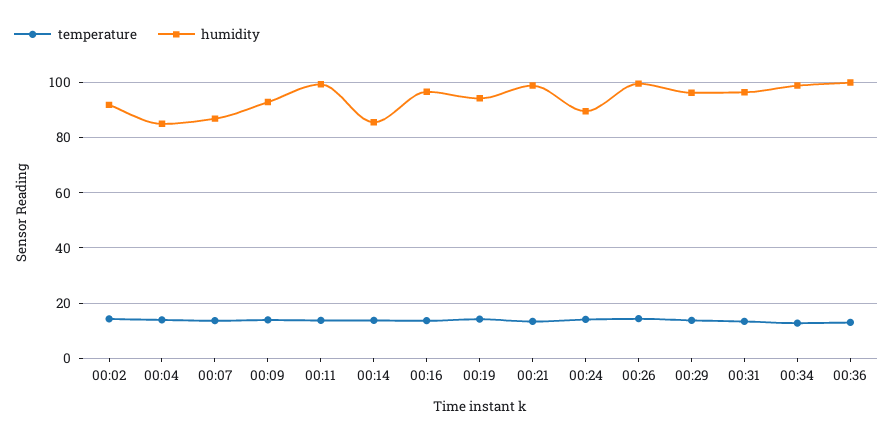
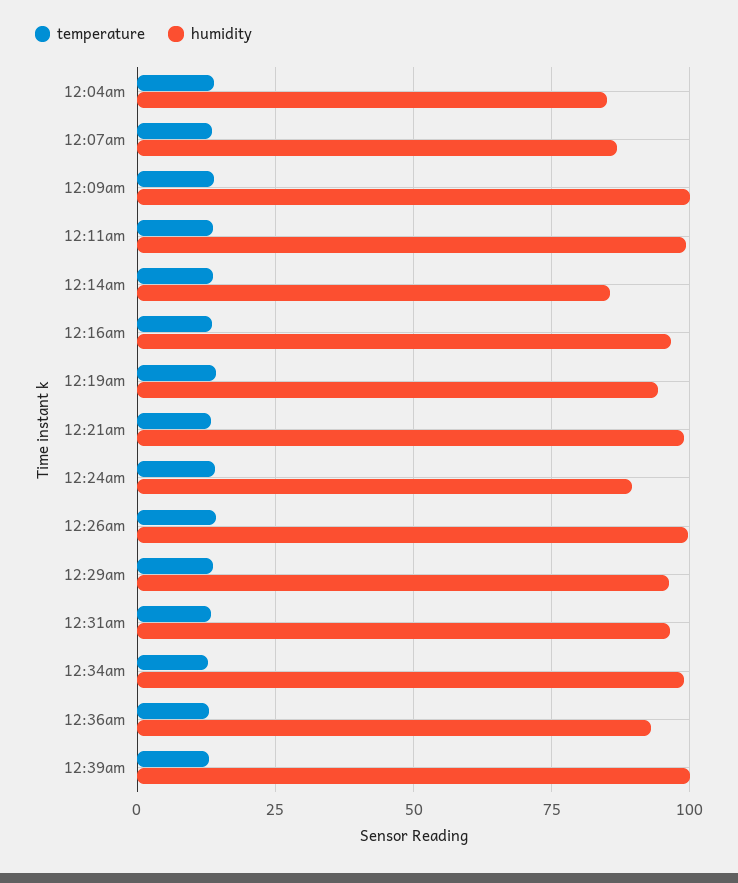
temperature, 00:02: 15 -> none
humidity, 00:02: 92.5 -> none
humidity, 00:09: 92.5 -> 100
humidity, 00:36: 100 -> 92.5
temperature, 12:39am: none -> 12.5
humidity, 12:39am: none -> 100

